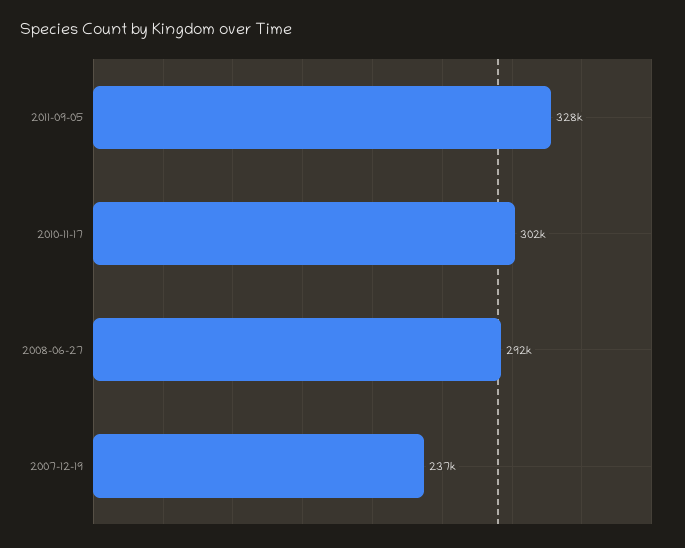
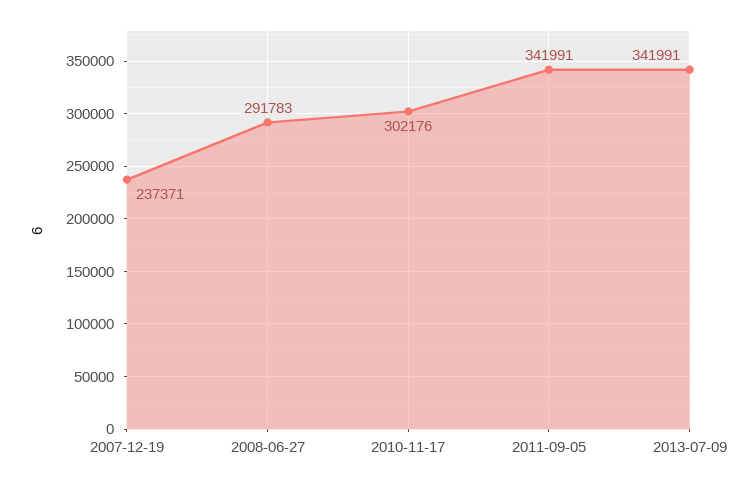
2011-09-05: 328000 -> 341991
2013-07-09: none -> 341991

